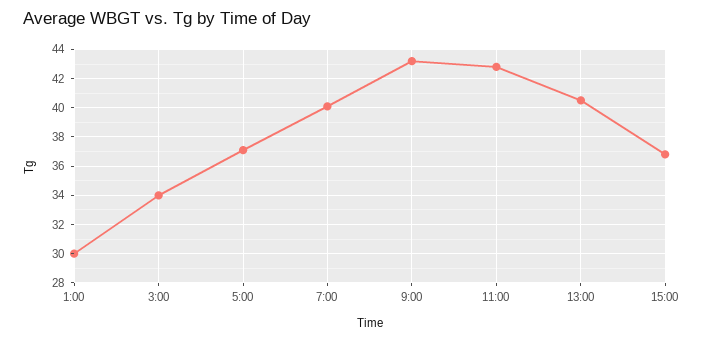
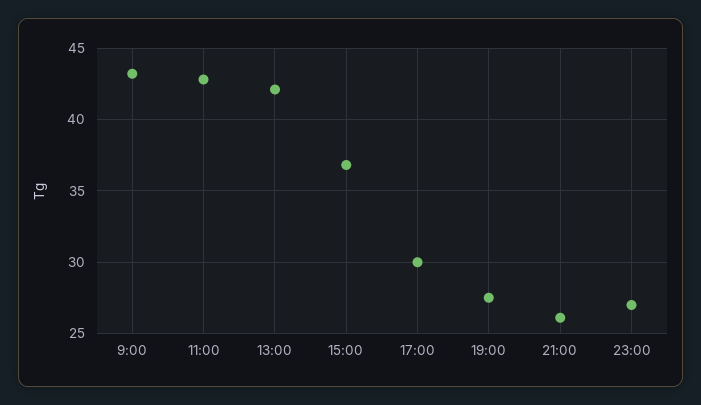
1:00: 30 -> none
3:00: 34 -> none
5:00: 37 -> none
7:00: 40 -> none
13:00: 40.5 -> 42
17:00: none -> 30
19:00: none -> 27.5
21:00: none -> 26
23:00: none -> 27

